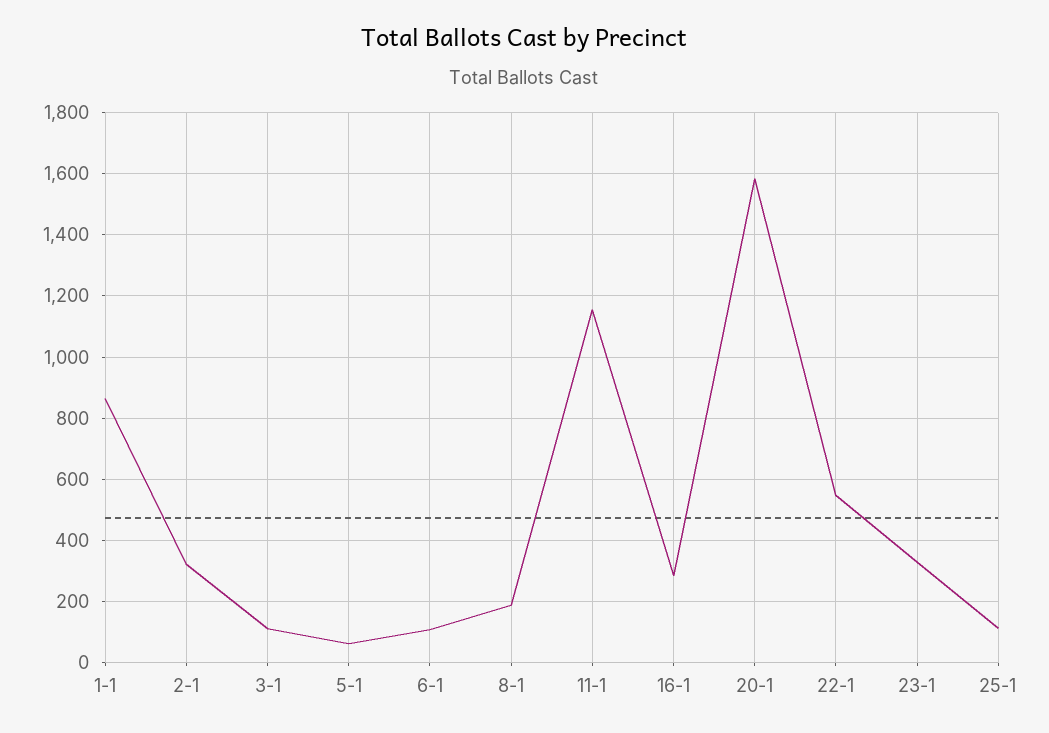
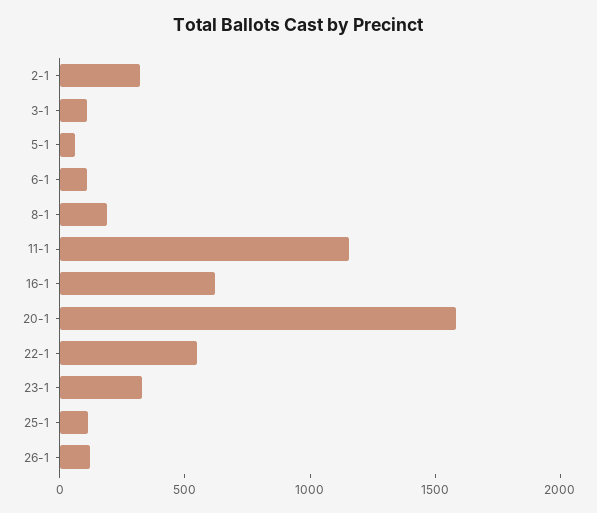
1-1: 860 -> none
16-1: 280 -> 600
26-1: none -> 100

